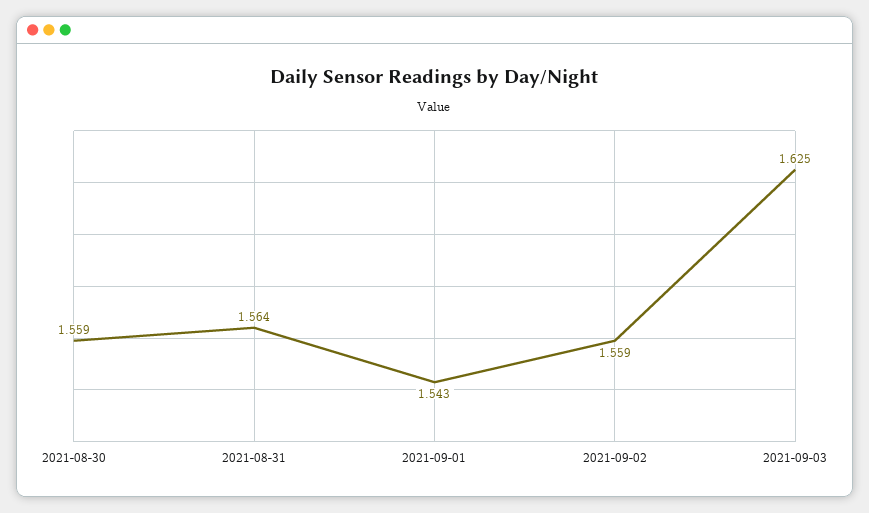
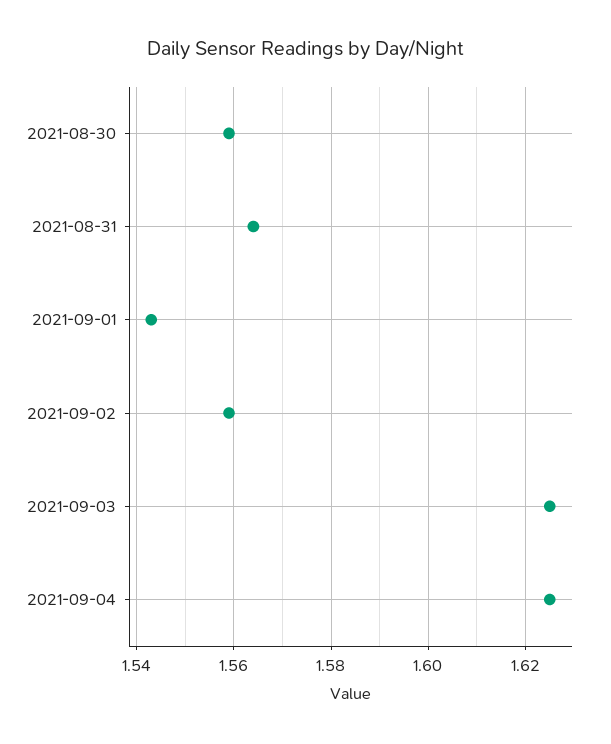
2021-09-04: none -> 1.625

